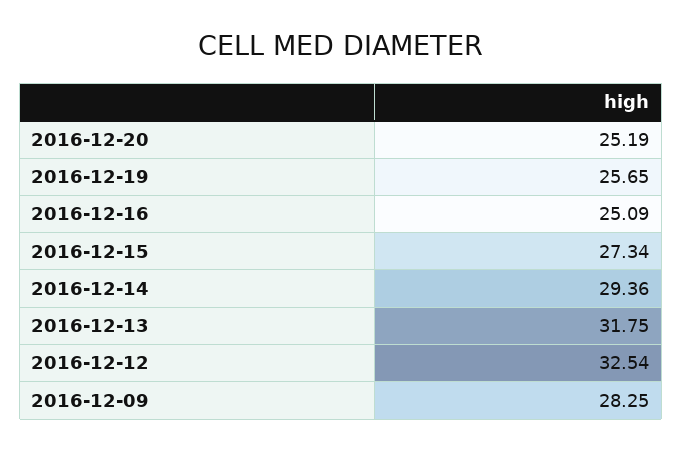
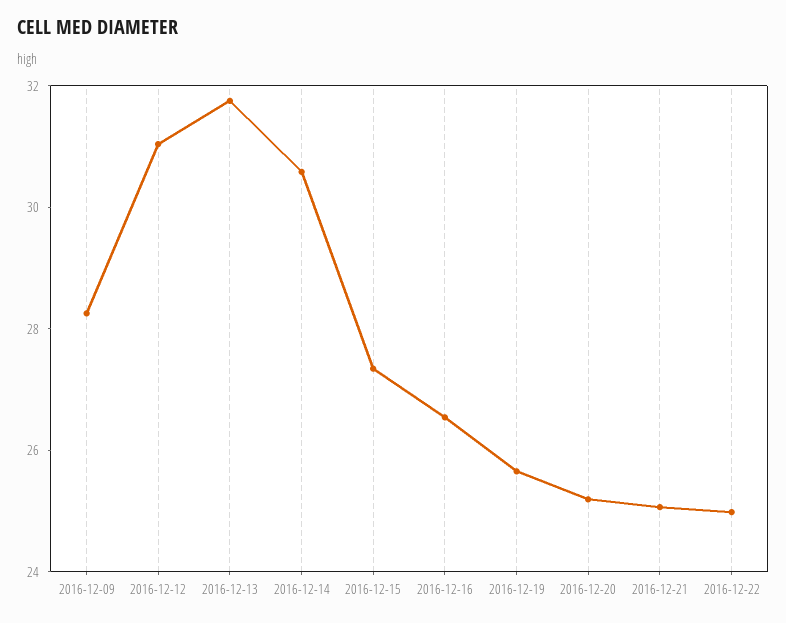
2016-12-16: 25.09 -> 26.5
2016-12-14: 29.36 -> 30.5
2016-12-12: 32.54 -> 31
2016-12-21: none -> 25
2016-12-22: none -> 25

